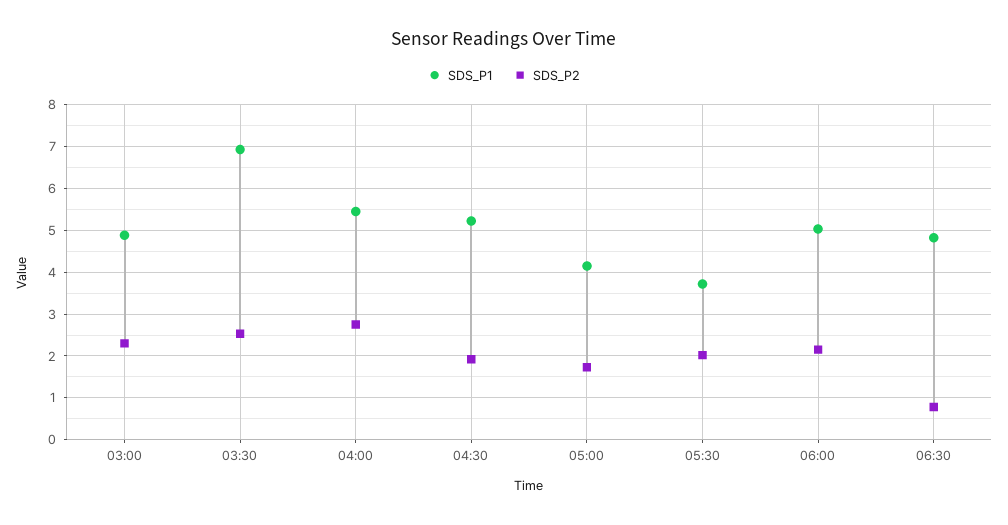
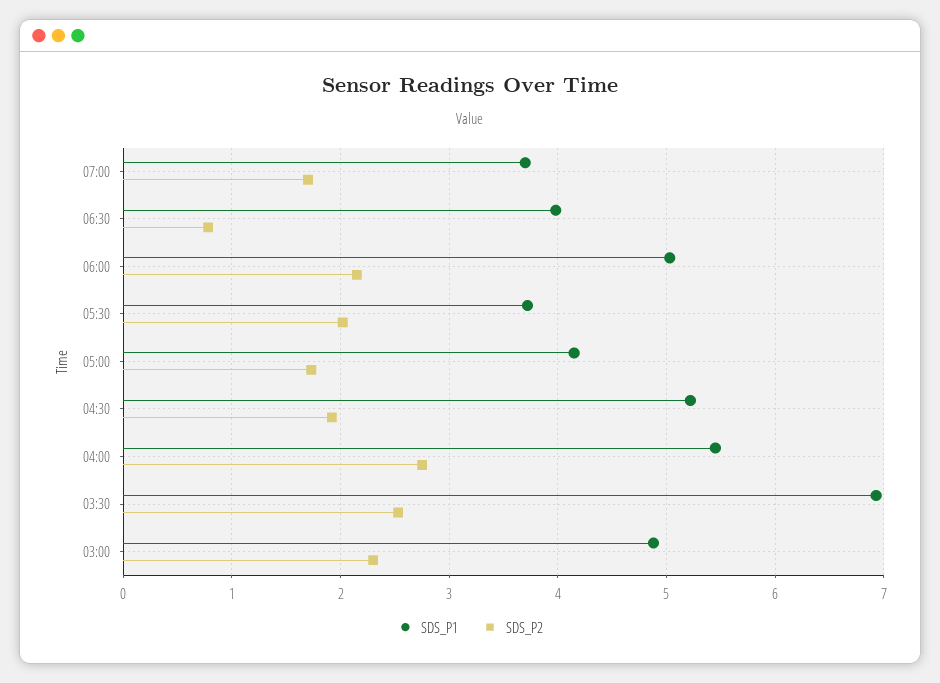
SDS_P1, 06:30: 4.8 -> 4
SDS_P1, 07:00: none -> 3.7
SDS_P2, 07:00: none -> 1.7

